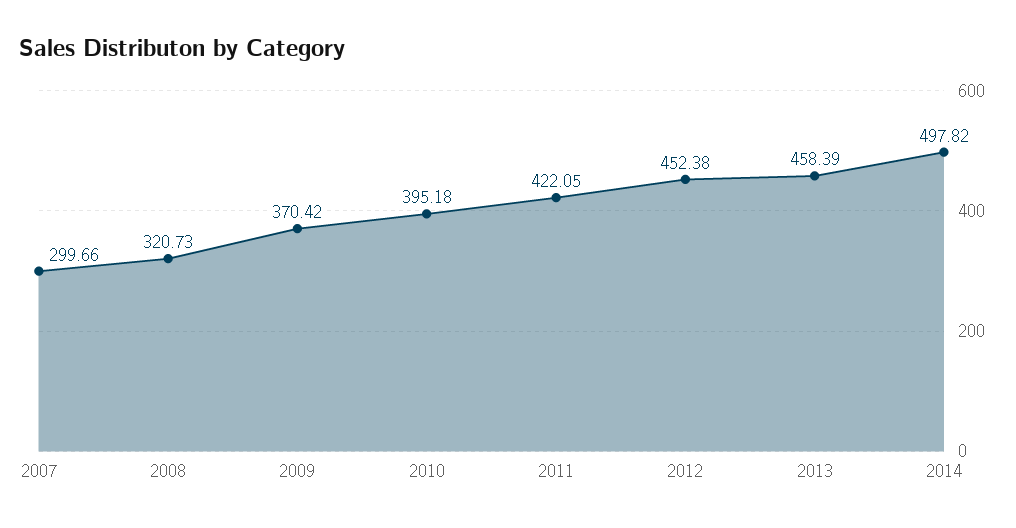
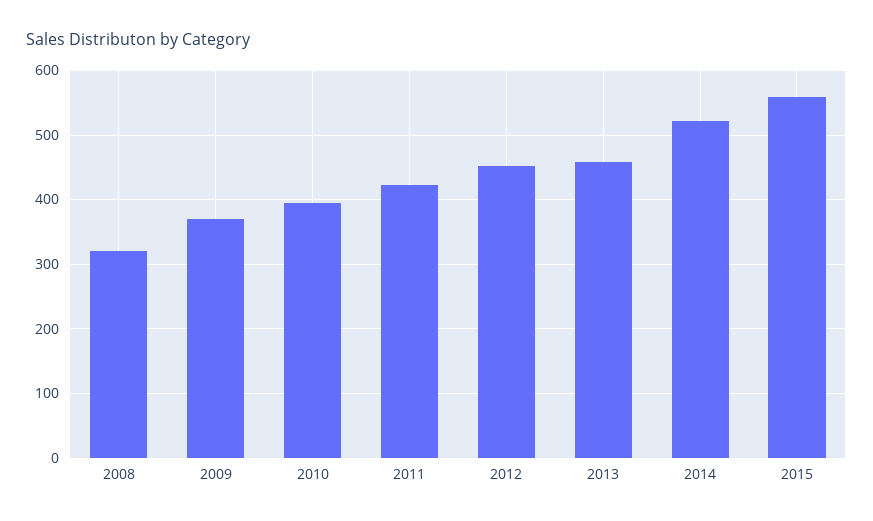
2007: 299.66 -> none
2014: 497.82 -> 520
2015: none -> 560

